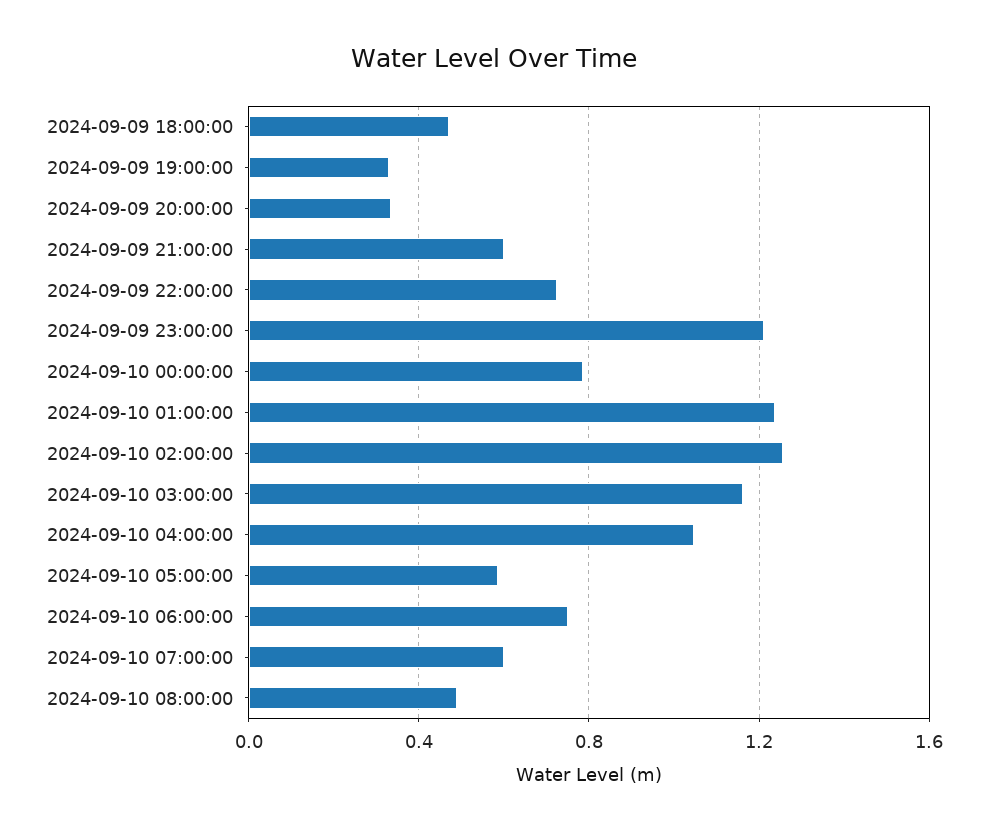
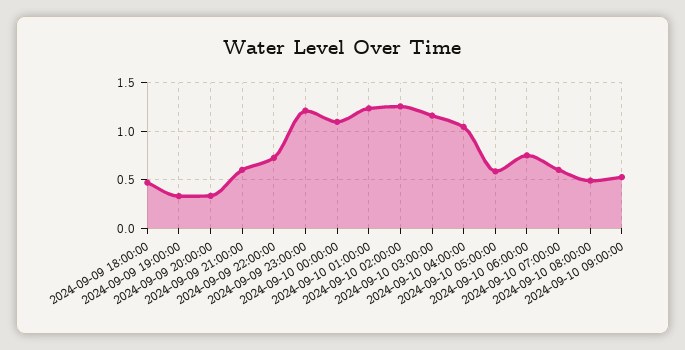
2024-09-10 00:00:00: 0.8 -> 1.1
2024-09-10 09:00:00: none -> 0.5

